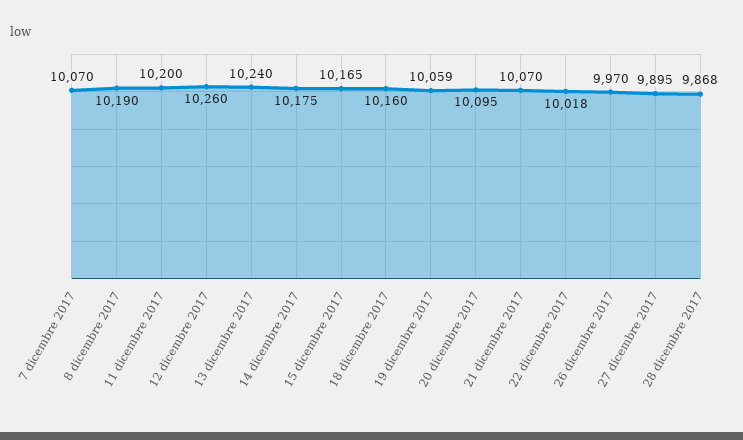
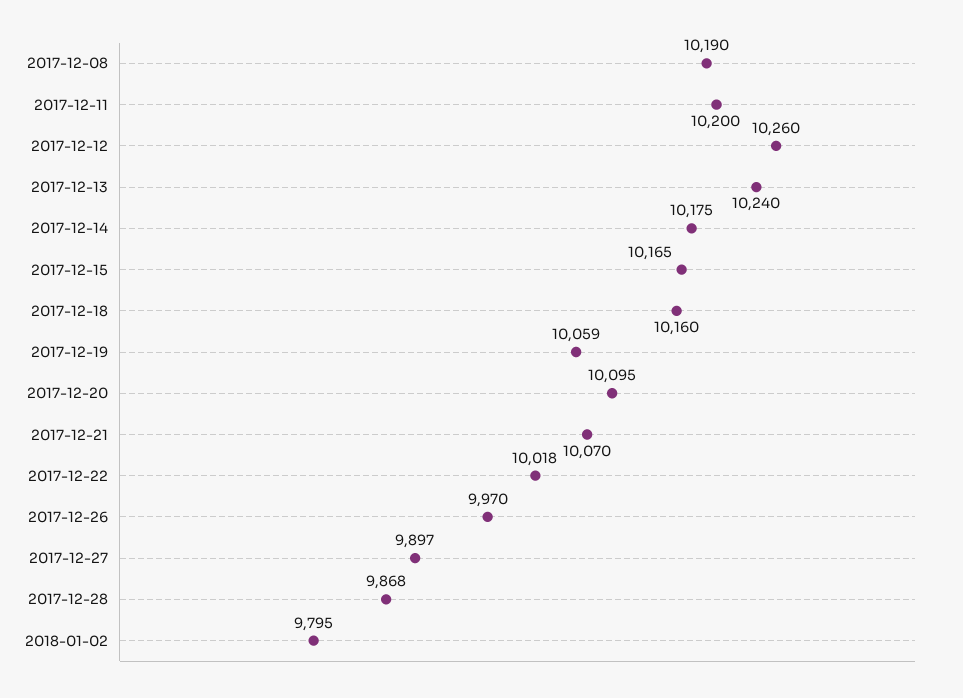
7 dicembre 2017: 10070 -> none
27 dicembre 2017: 9895 -> 9897
2018-01-02: none -> 9795

